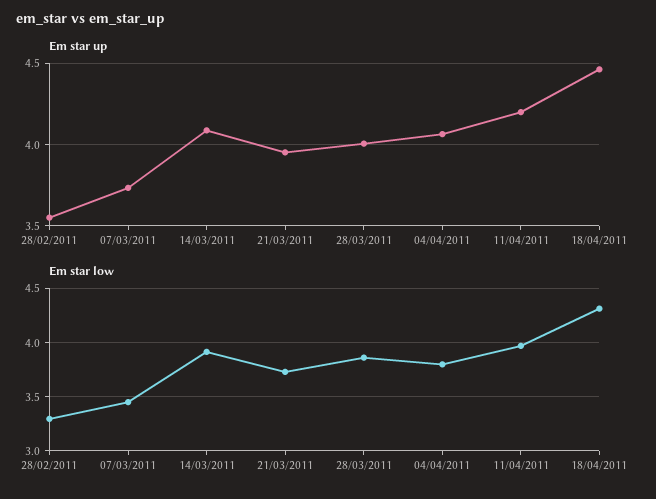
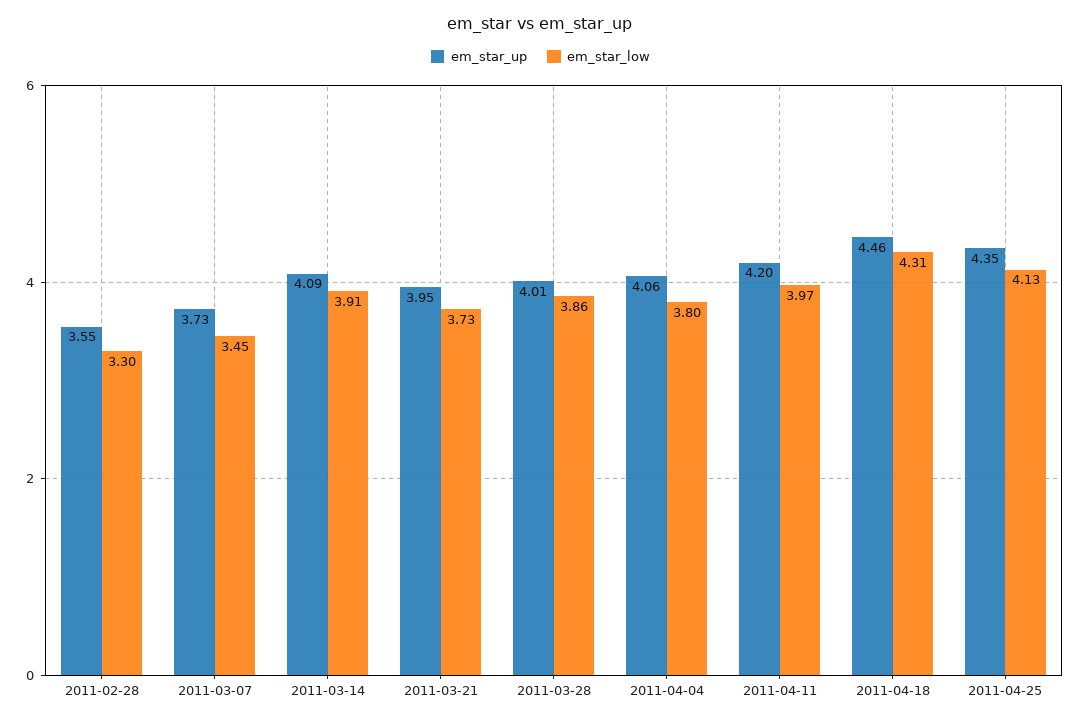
Em star up, 2011-04-25: none -> 4.35
Em star low, 2011-04-25: none -> 4.13

